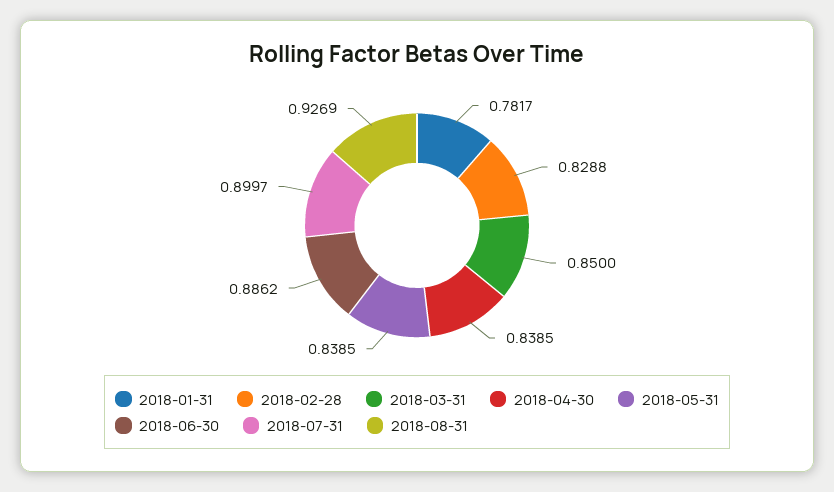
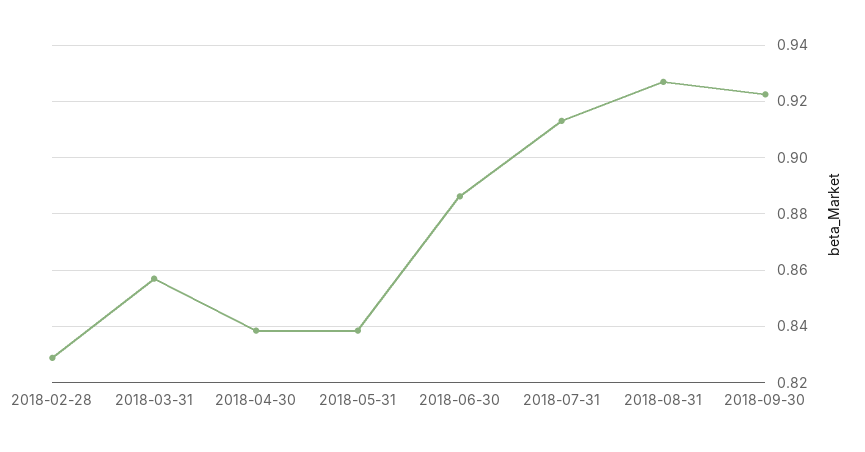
2018-01-31: 0.7817 -> none
2018-03-31: 0.85 -> 0.8575
2018-07-31: 0.8997 -> 0.9125
2018-09-30: none -> 0.9225

